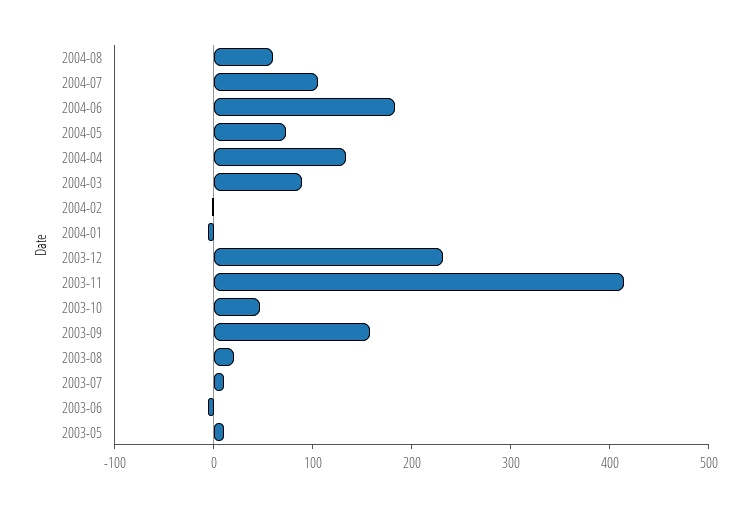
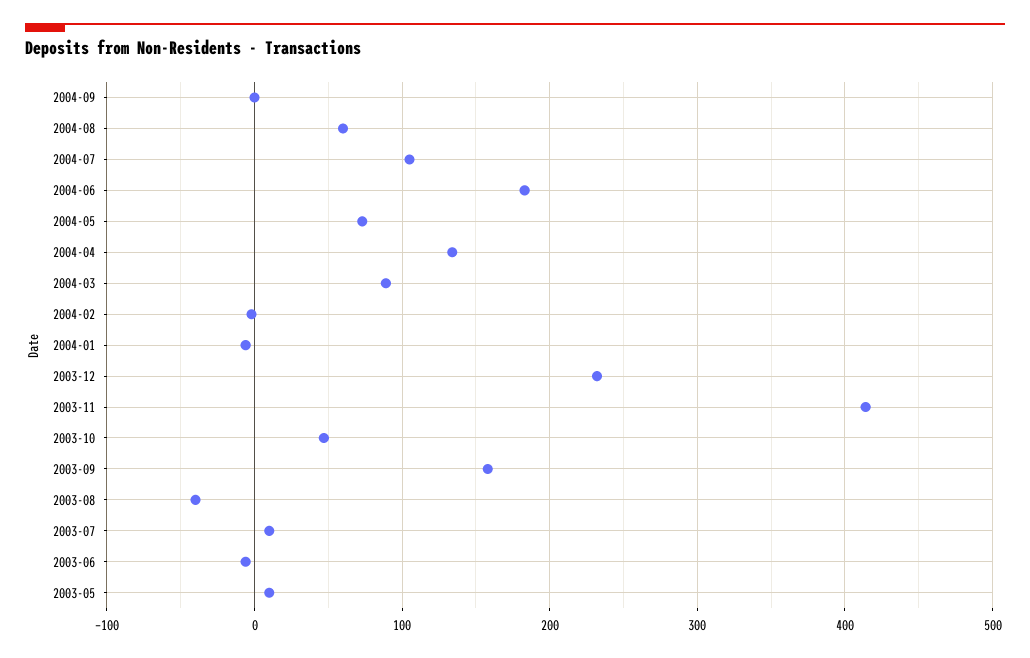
2003-08: 20 -> -40
2004-09: none -> 0

